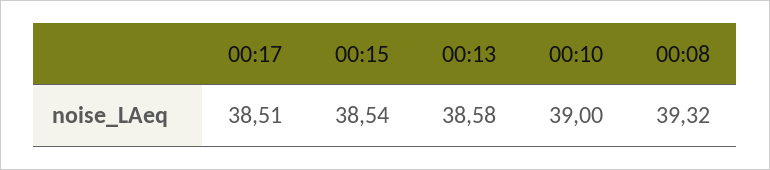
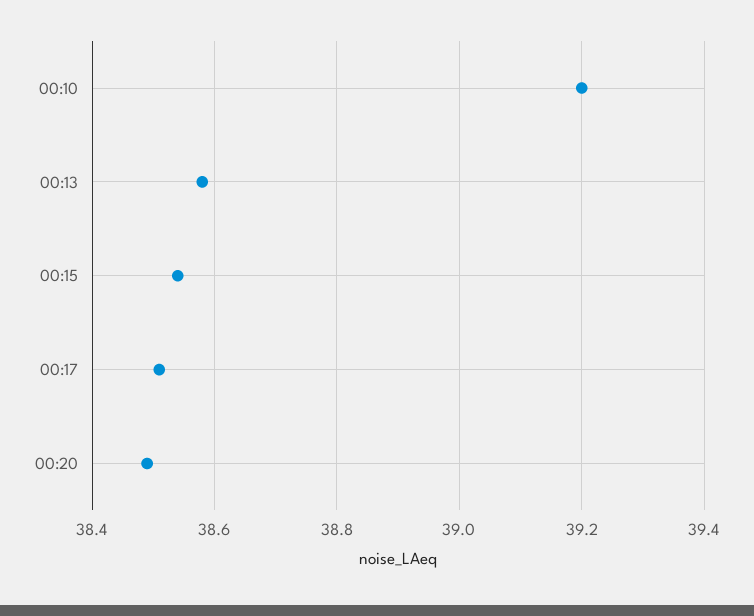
00:10: 39 -> 39.2
00:08: 39.32 -> none
00:20: none -> 38.5

